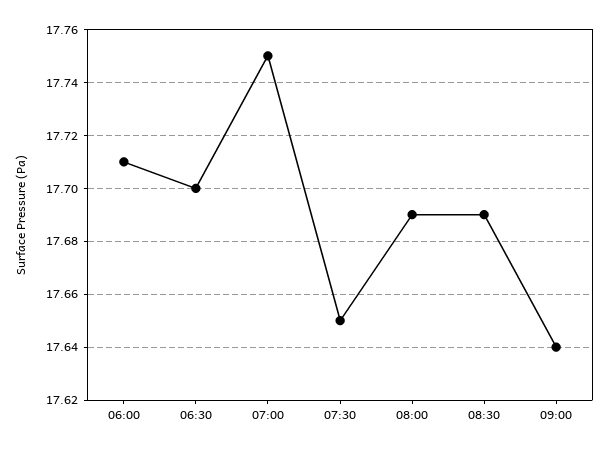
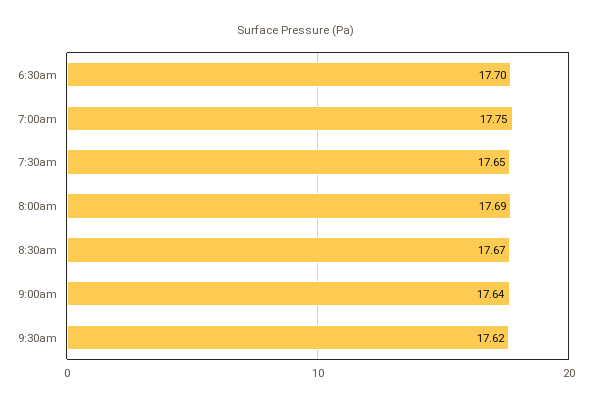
06:00: 17.71 -> none
08:30: 17.69 -> 17.67
9:30am: none -> 17.62

